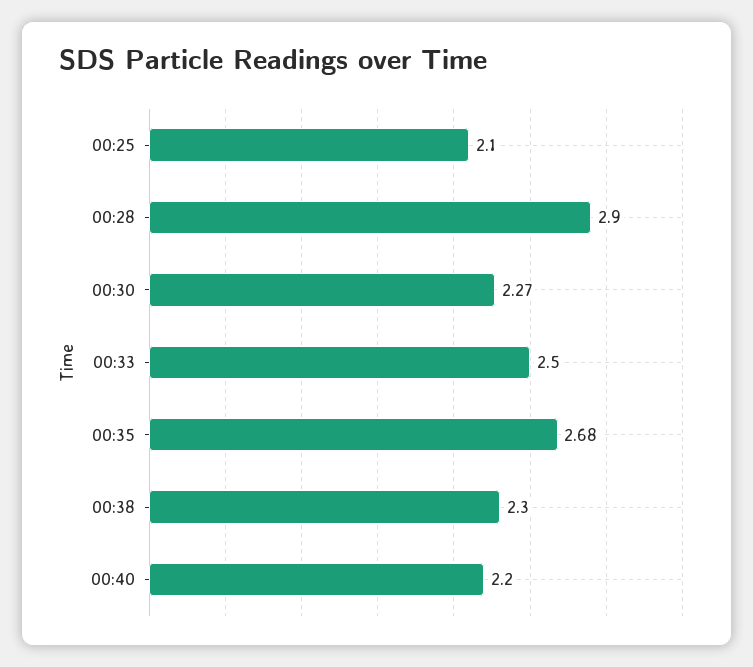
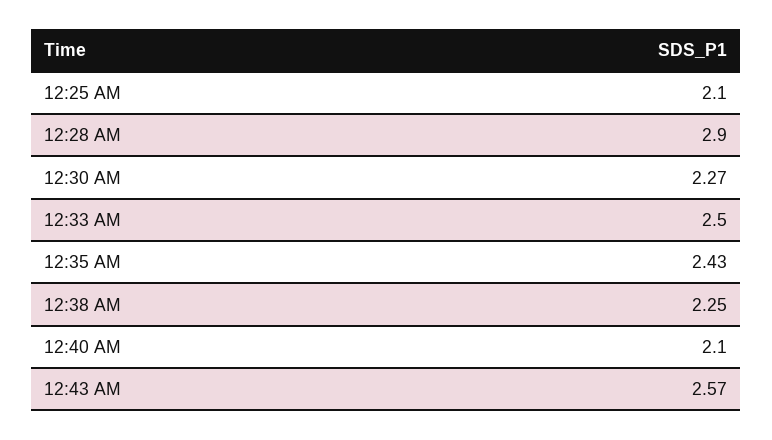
00:35: 2.68 -> 2.43
00:38: 2.3 -> 2.25
00:40: 2.2 -> 2.1
12:43 AM: none -> 2.57

